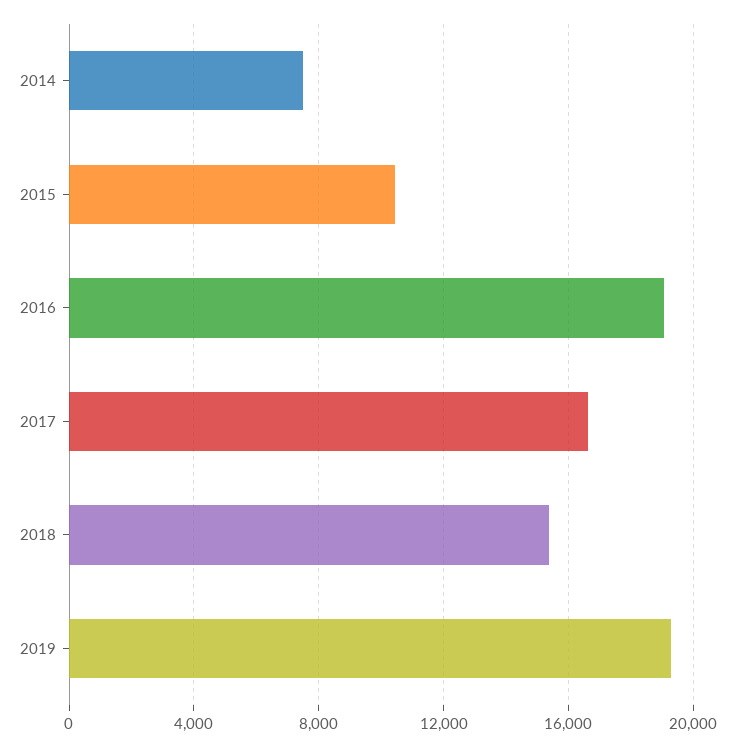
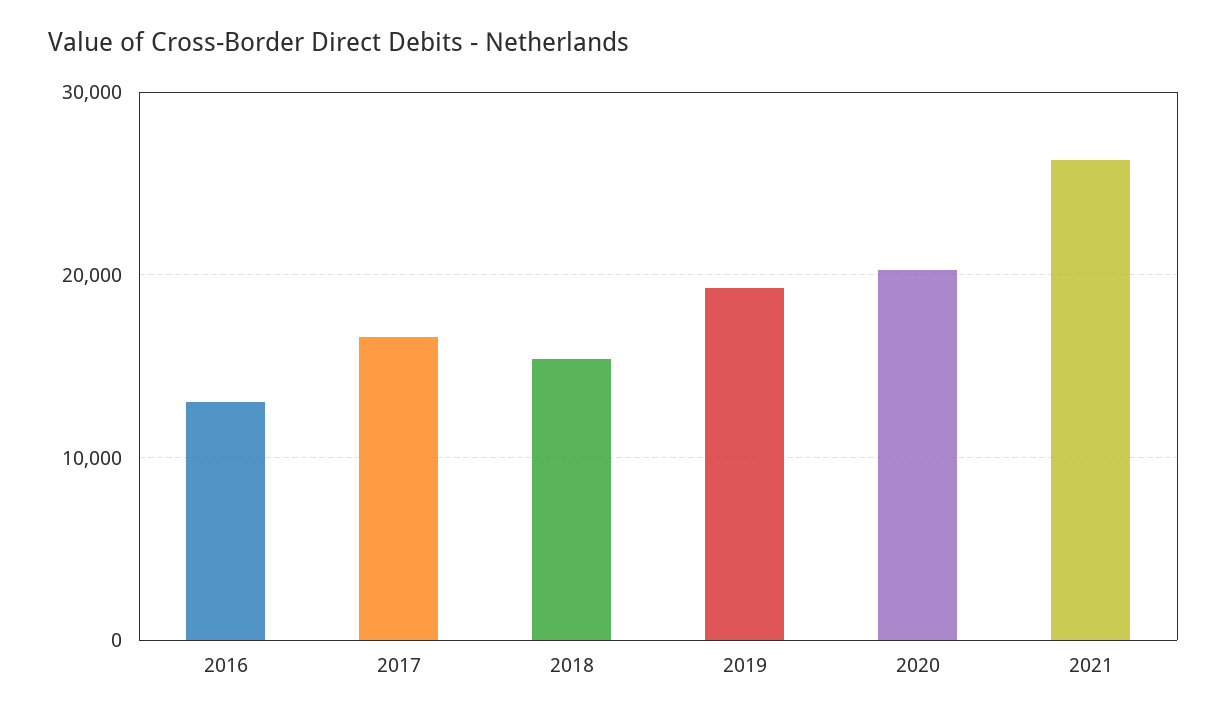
2014: 7500 -> none
2015: 10500 -> none
2016: 19000 -> 13000
2020: none -> 20000
2021: none -> 26000

